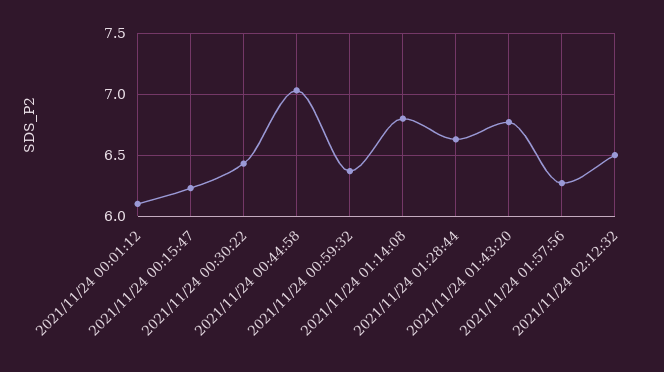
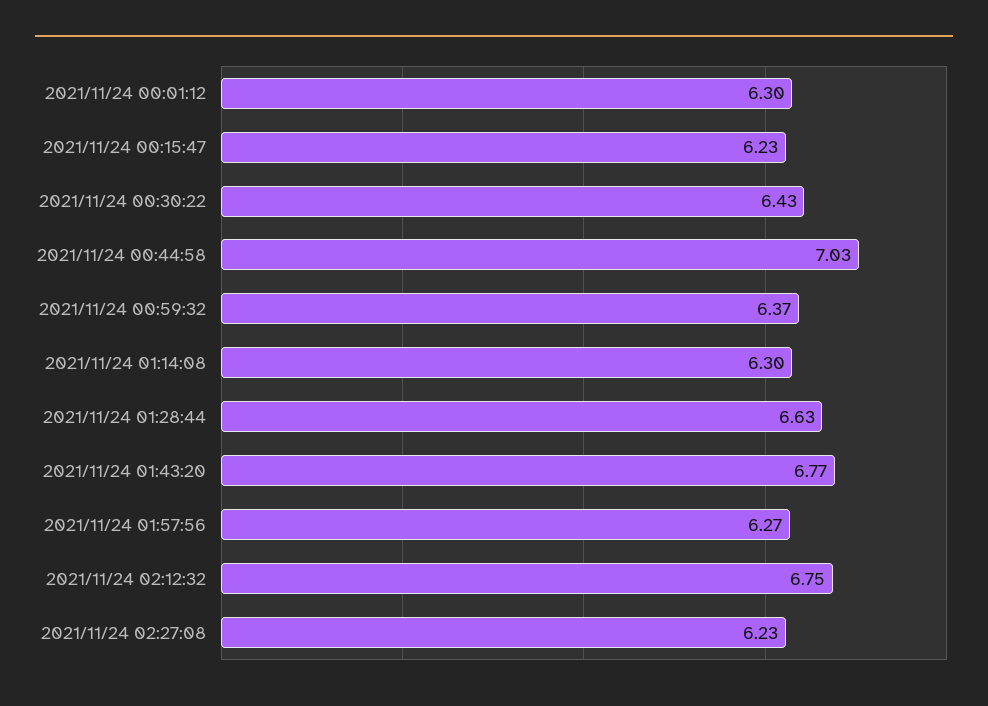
2021/11/24 00:01:12: 6.1 -> 6.3
2021/11/24 01:14:08: 6.8 -> 6.3
2021/11/24 02:12:32: 6.5 -> 6.75
2021/11/24 02:27:08: none -> 6.23

